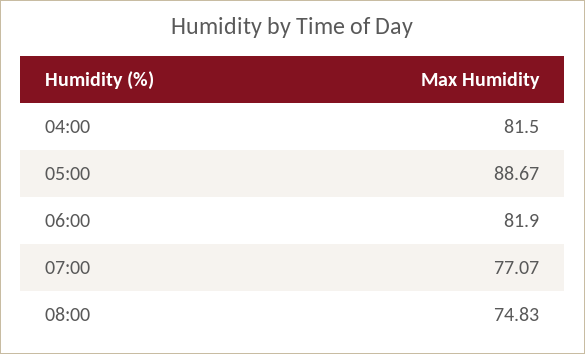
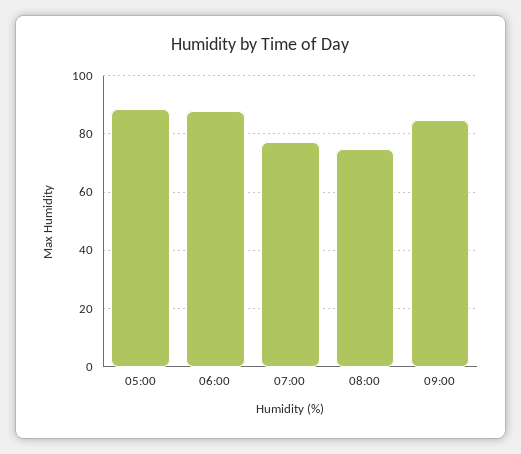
04:00: 81.5 -> none
06:00: 81.9 -> 87.5
09:00: none -> 85

